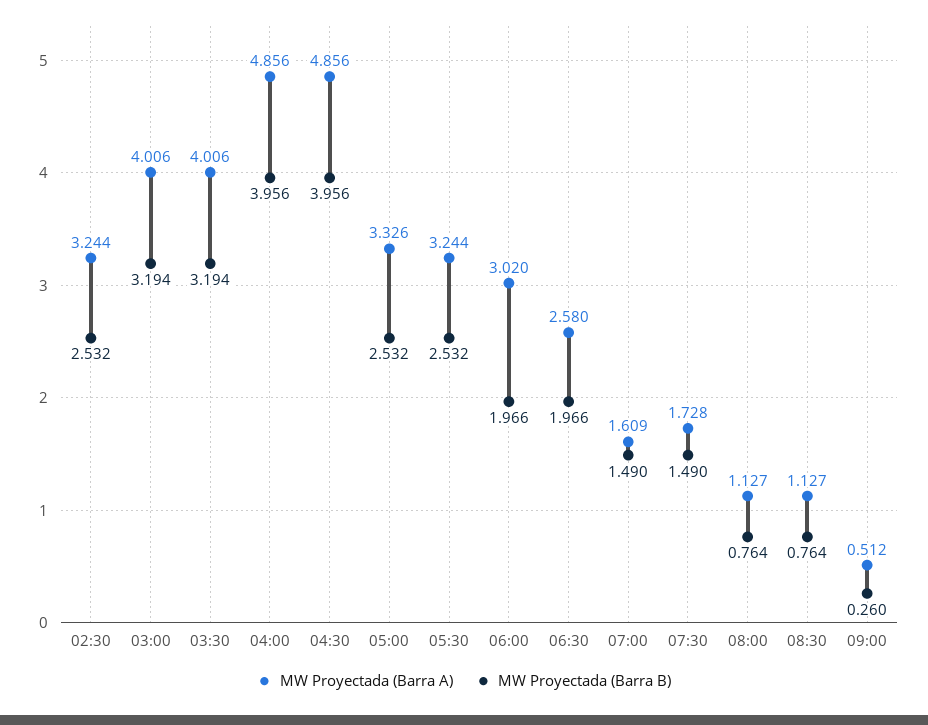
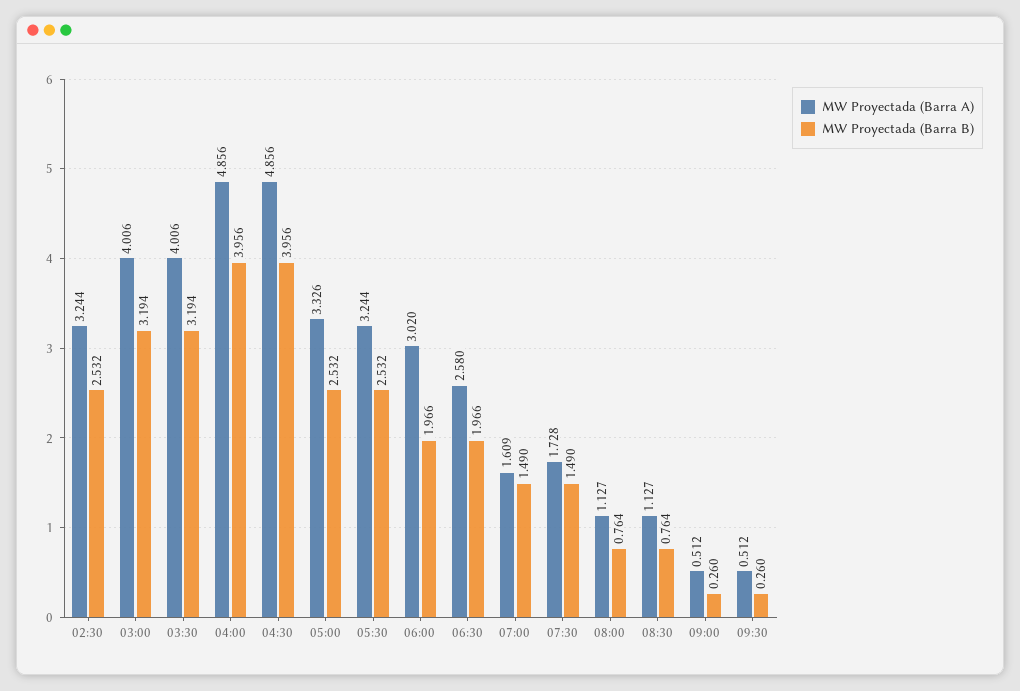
MW Proyectada (Barra A), 09:30: none -> 0.512
MW Proyectada (Barra B), 09:30: none -> 0.26

